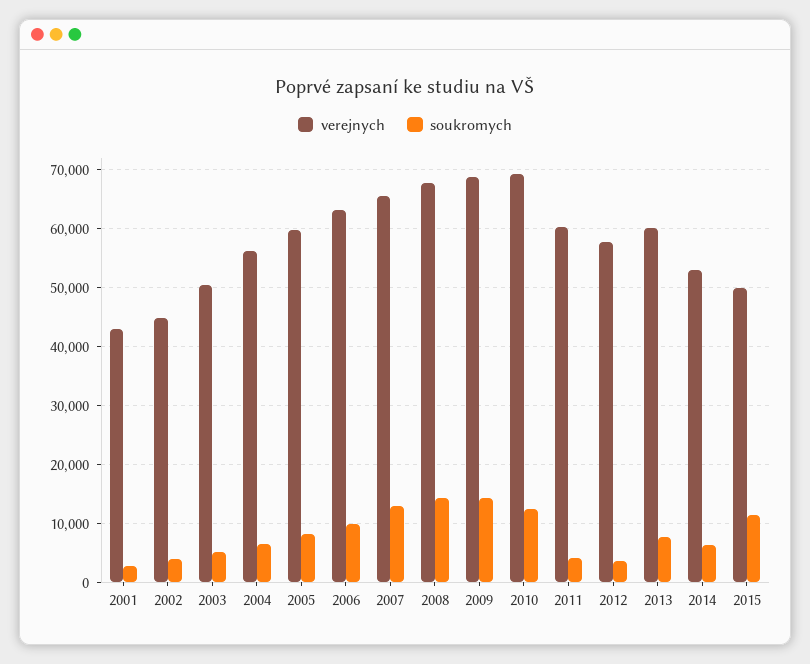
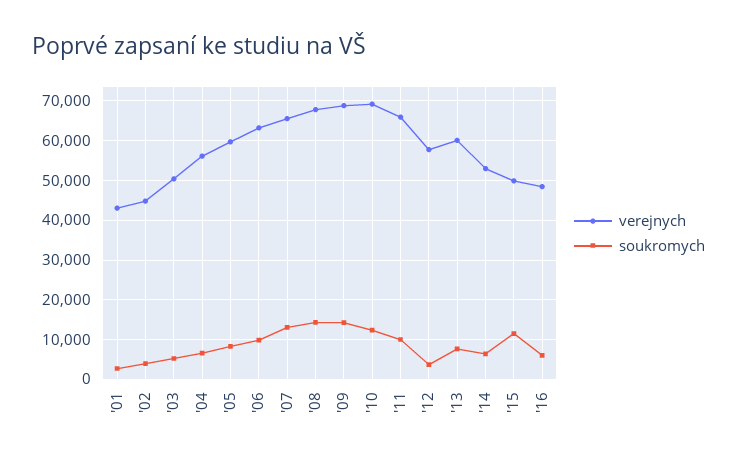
verejnych, 2011: 60000 -> 66000
soukromych, 2011: 4000 -> 10000
verejnych, '16: none -> 48000
soukromych, '16: none -> 6000

